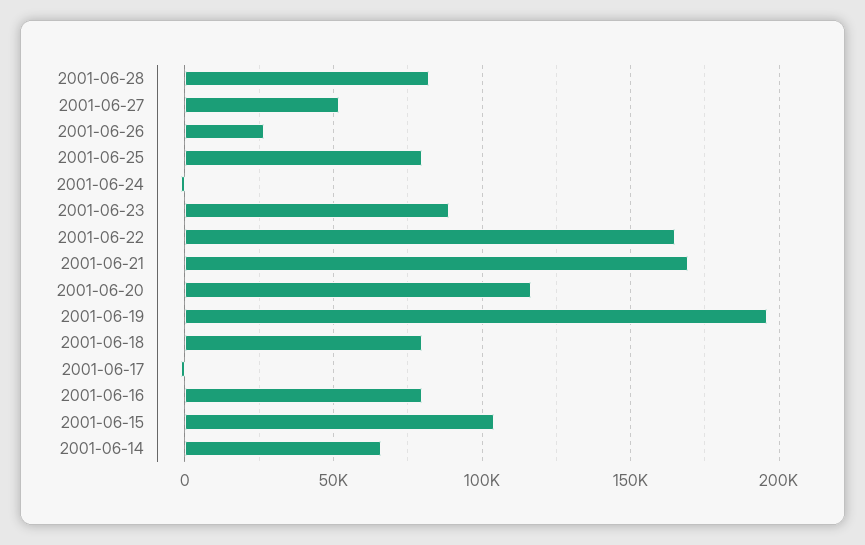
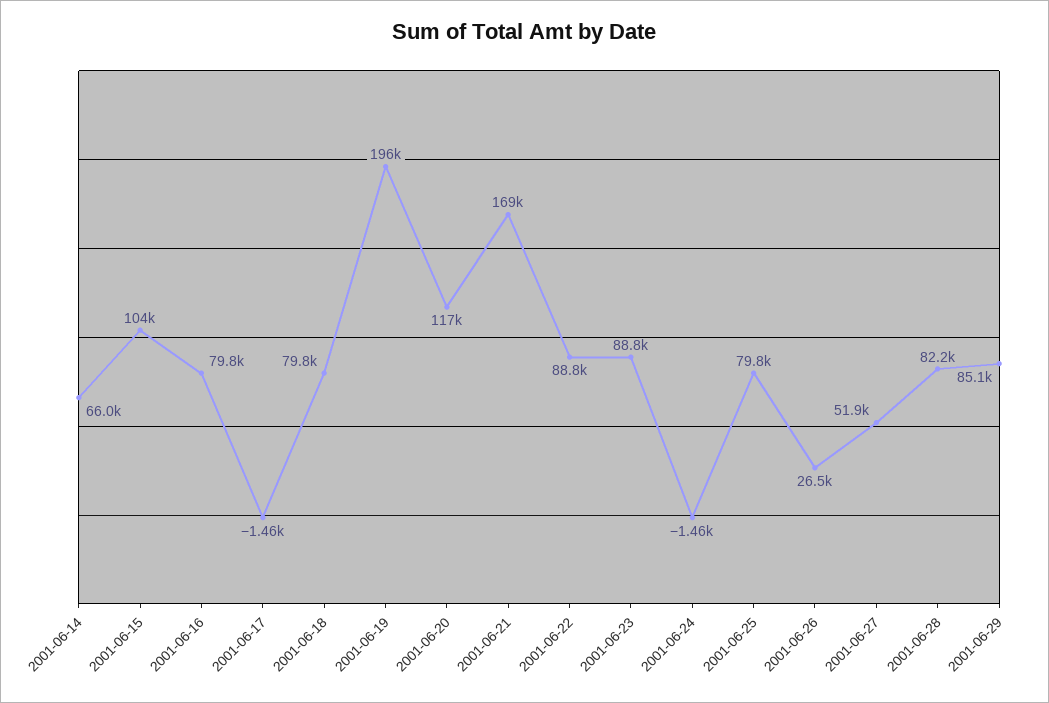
2001-06-22: 165000 -> 88800
2001-06-29: none -> 85100

